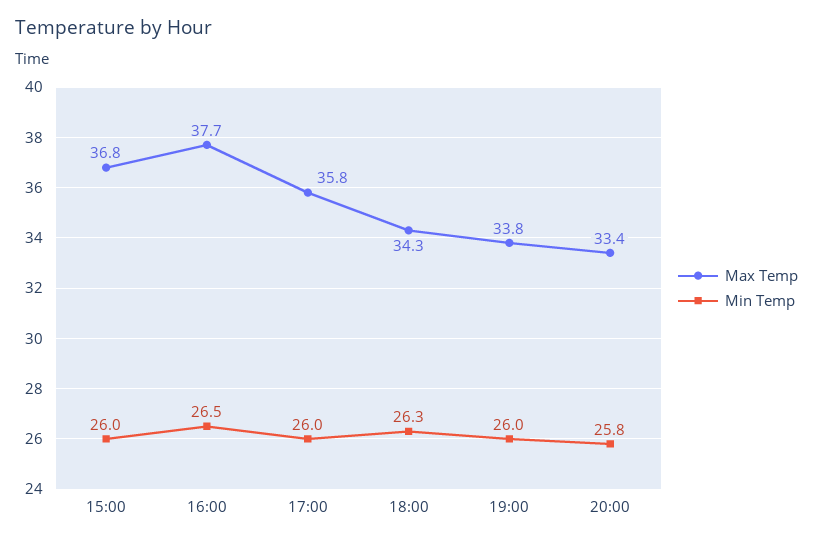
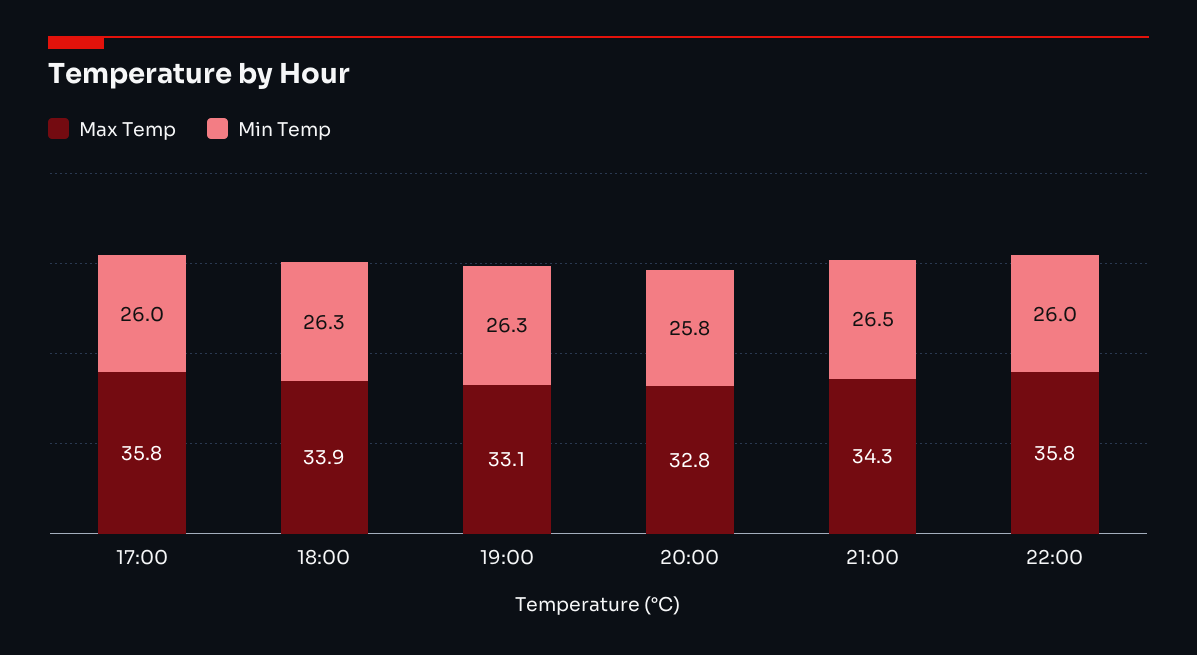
Max Temp, 15:00: 36.8 -> none
Min Temp, 15:00: 26 -> none
Max Temp, 16:00: 37.7 -> none
Min Temp, 16:00: 26.5 -> none
Max Temp, 18:00: 34.3 -> 33.9
Max Temp, 19:00: 33.8 -> 33.1
Min Temp, 19:00: 26 -> 26.3
Max Temp, 20:00: 33.4 -> 32.8
Max Temp, 21:00: none -> 34.3
Min Temp, 21:00: none -> 26.5
Max Temp, 22:00: none -> 35.8
Min Temp, 22:00: none -> 26

